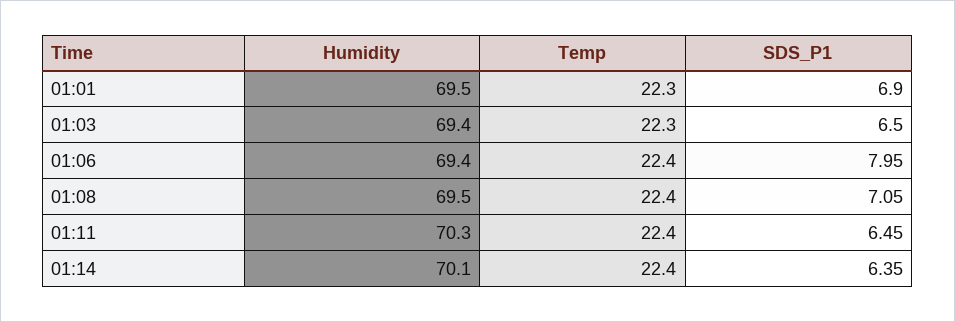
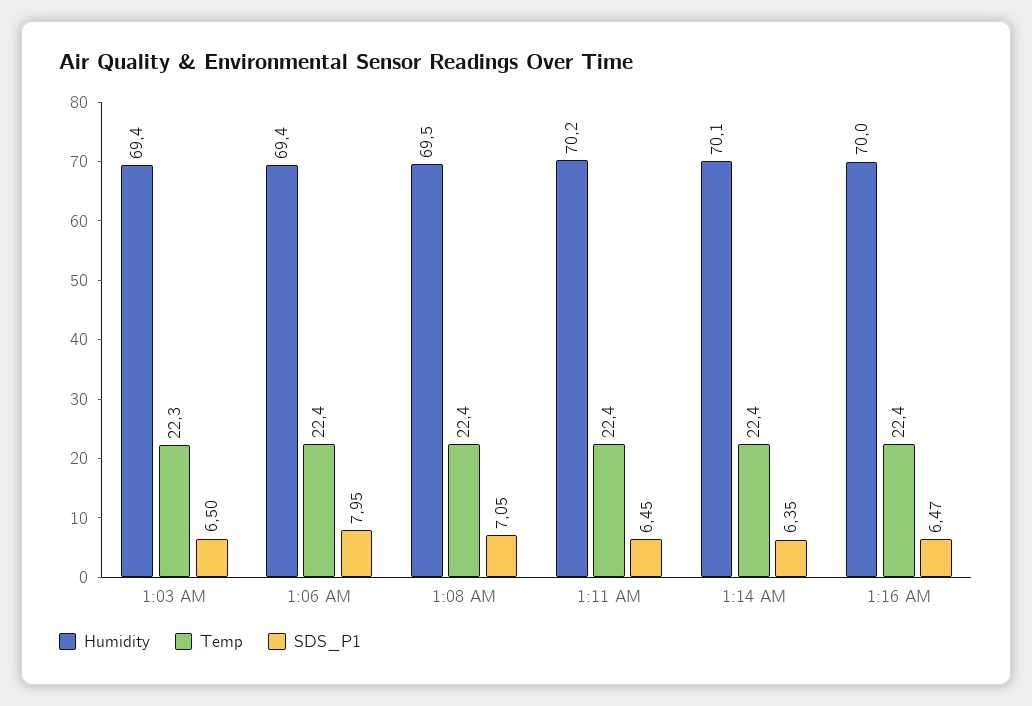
Humidity, 01:01: 69.5 -> none
Temp, 01:01: 22.3 -> none
SDS_P1, 01:01: 6.9 -> none
Humidity, 01:11: 70.3 -> 70.2
Humidity, 1:16 AM: none -> 70
Temp, 1:16 AM: none -> 22.4
SDS_P1, 1:16 AM: none -> 6.47

